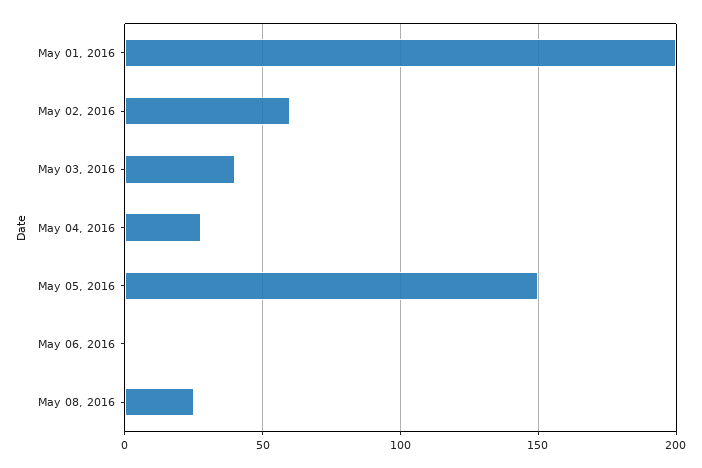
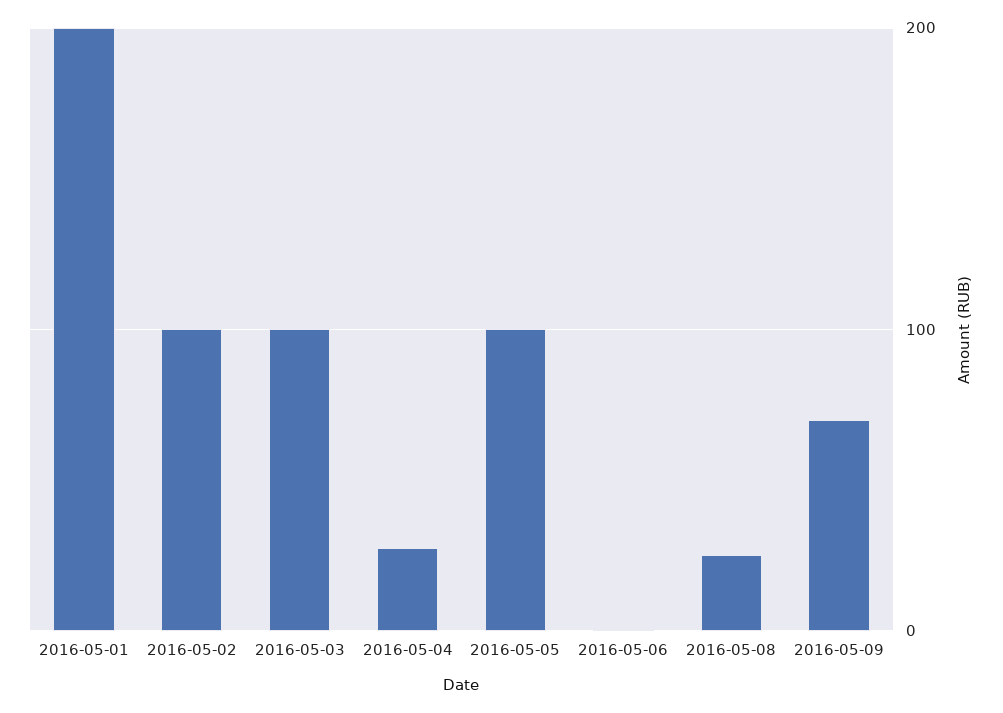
May 02, 2016: 60 -> 100
May 03, 2016: 40 -> 100
May 05, 2016: 150 -> 100
2016-05-09: none -> 70

